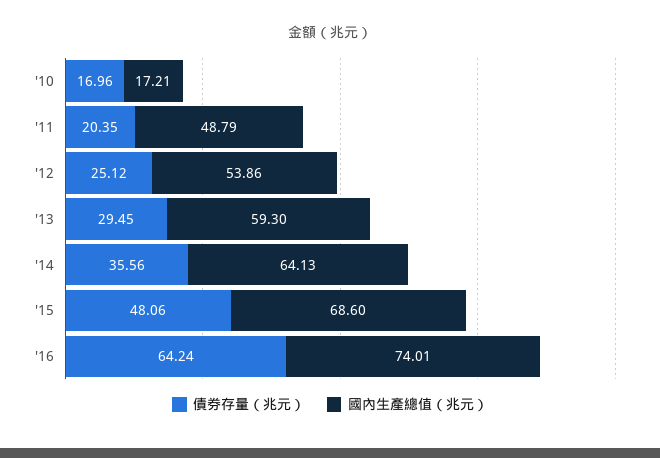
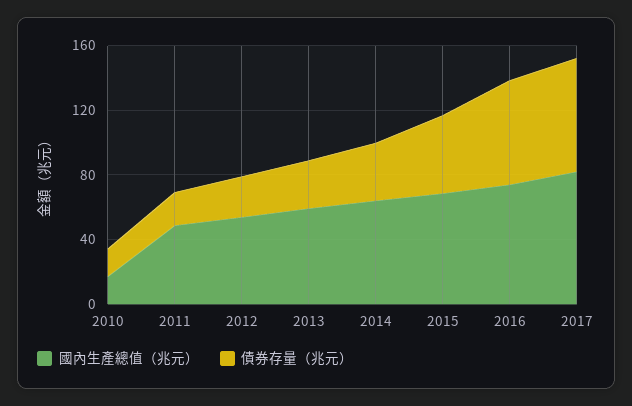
國內生產總值（兆元）, 2017: none -> 80
債券存量（兆元）, 2017: none -> 70

